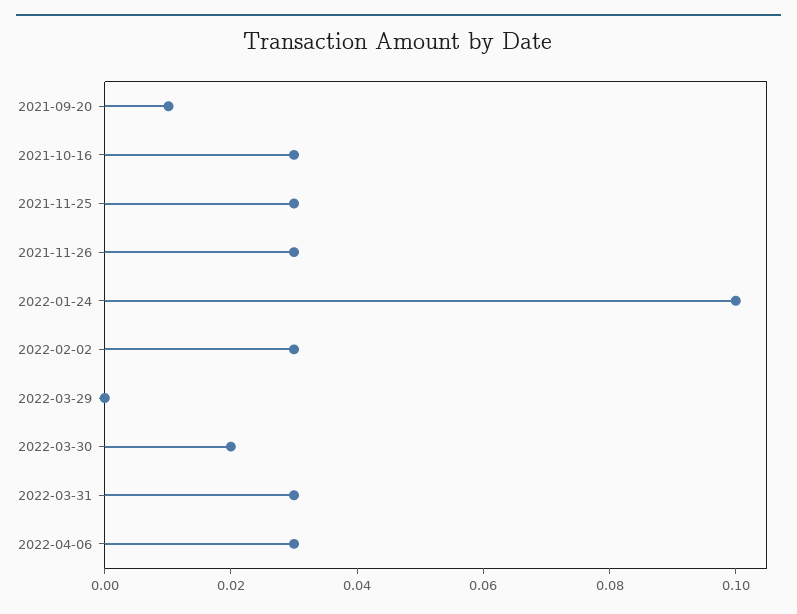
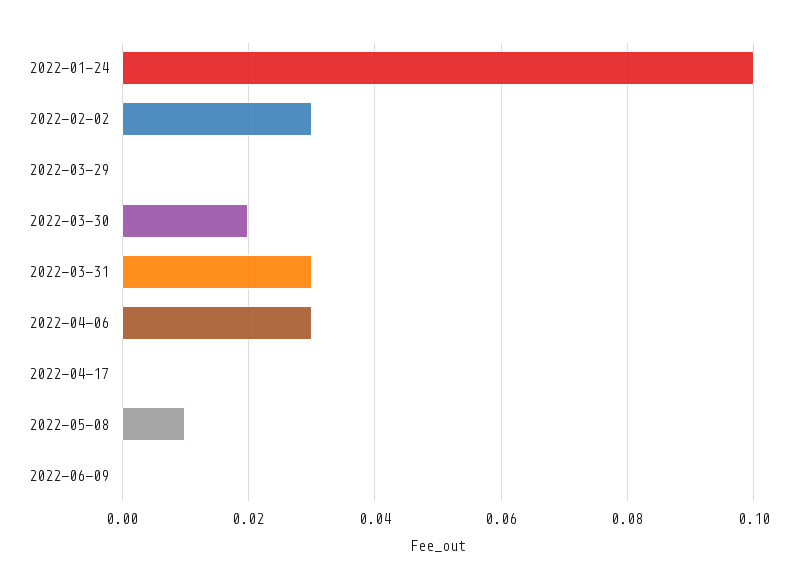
2021-09-20: 0.01 -> none
2021-10-16: 0.03 -> none
2021-11-25: 0.03 -> none
2021-11-26: 0.03 -> none
2022-04-17: none -> 0
2022-05-08: none -> 0.01
2022-06-09: none -> 0

